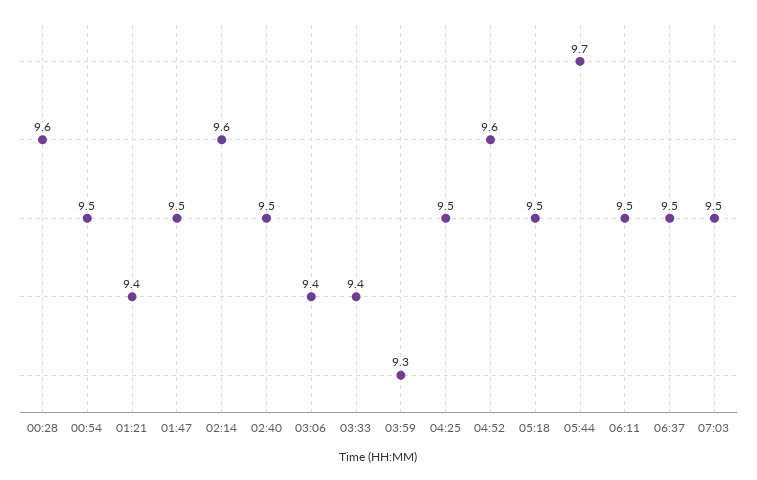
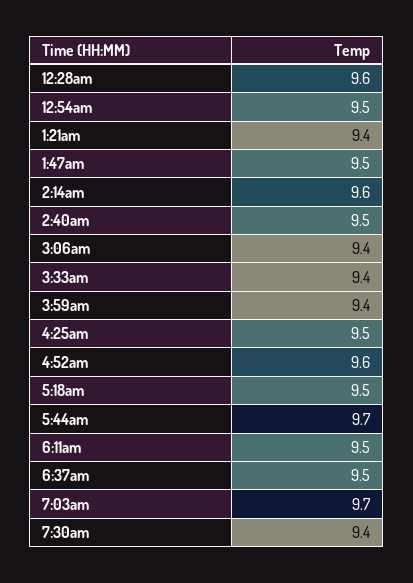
03:59: 9.3 -> 9.4
07:03: 9.5 -> 9.7
7:30am: none -> 9.4

